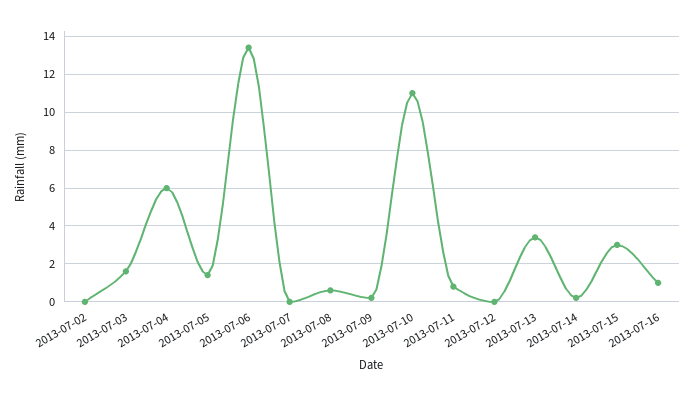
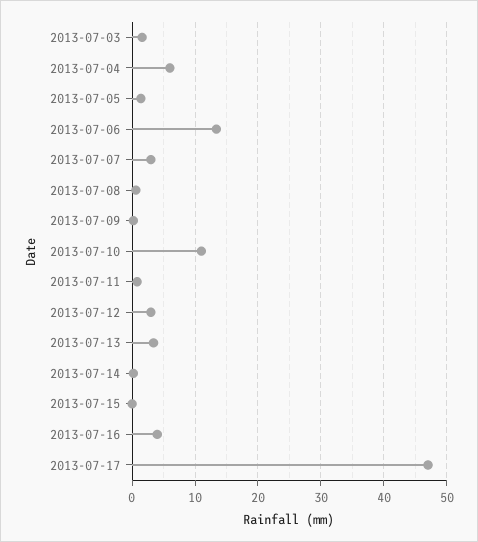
2013-07-02: 0 -> none
2013-07-07: 0 -> 3
2013-07-12: 0 -> 3
2013-07-15: 3 -> 0
2013-07-16: 1 -> 4
2013-07-17: none -> 47

